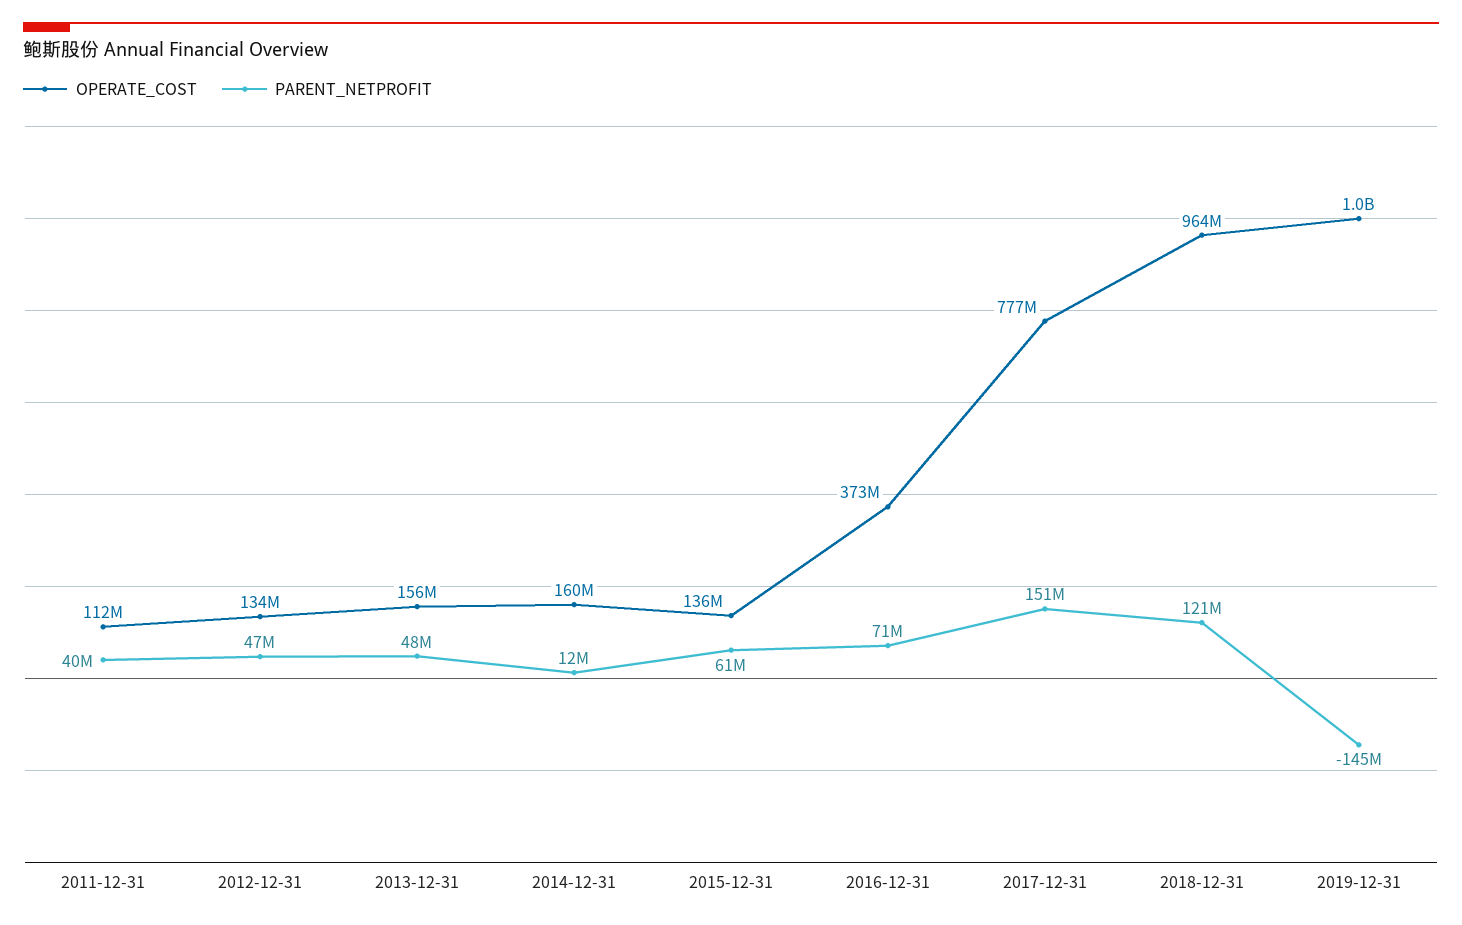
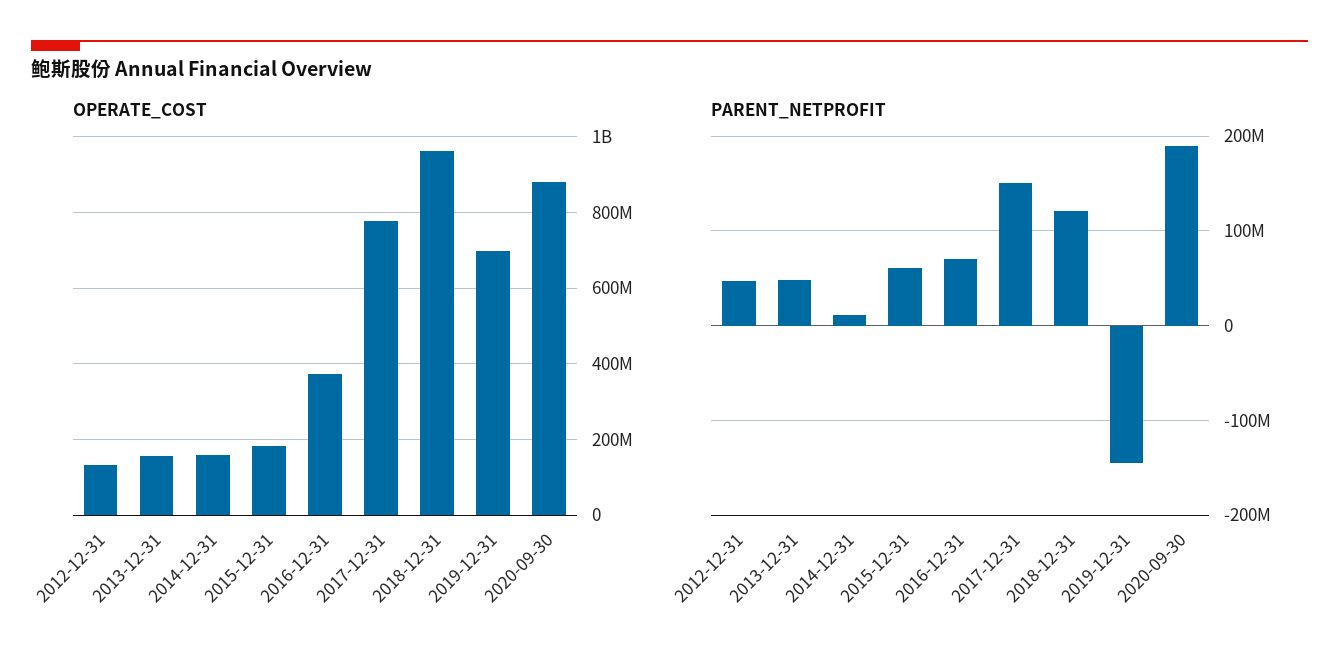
OPERATE_COST, 2011-12-31: 112000000 -> none
PARENT_NETPROFIT, 2011-12-31: 40000000 -> none
OPERATE_COST, 2015-12-31: 136000000 -> 180000000
OPERATE_COST, 2019-12-31: 1000000000 -> 700000000
OPERATE_COST, 2020-09-30: none -> 880000000
PARENT_NETPROFIT, 2020-09-30: none -> 190000000

